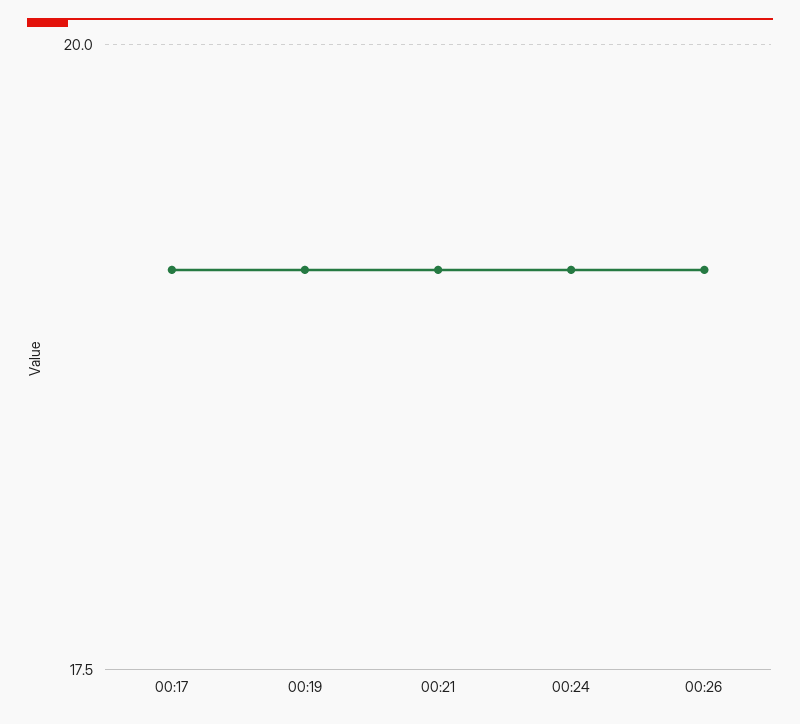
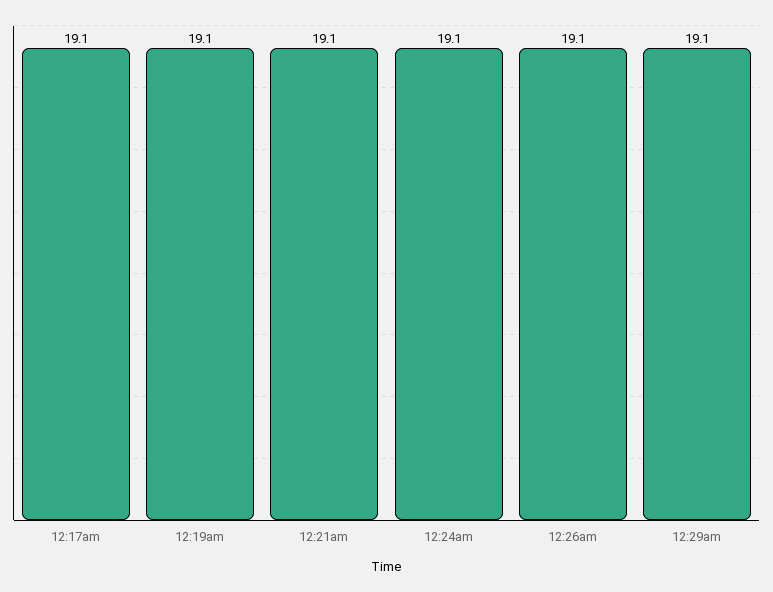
12:29am: none -> 19.1

